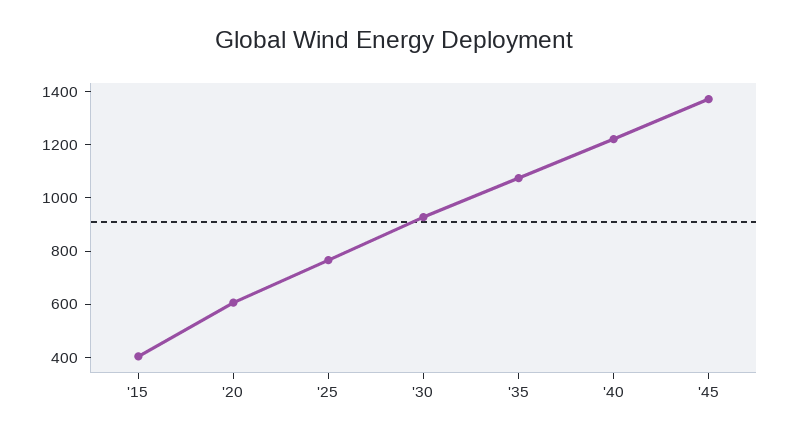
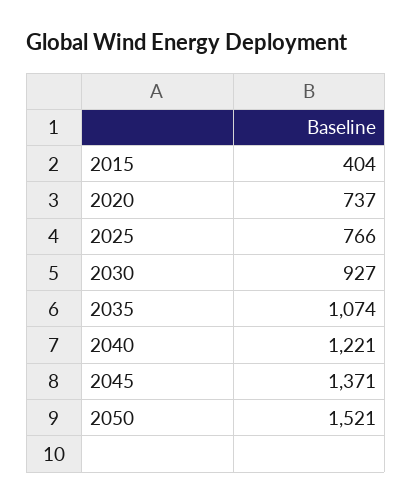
'20: 600 -> 737
2050: none -> 1521

